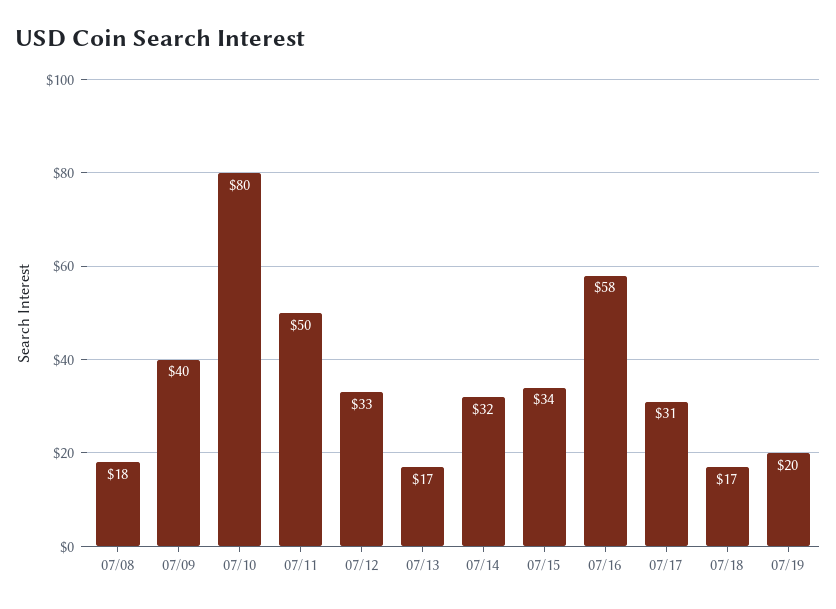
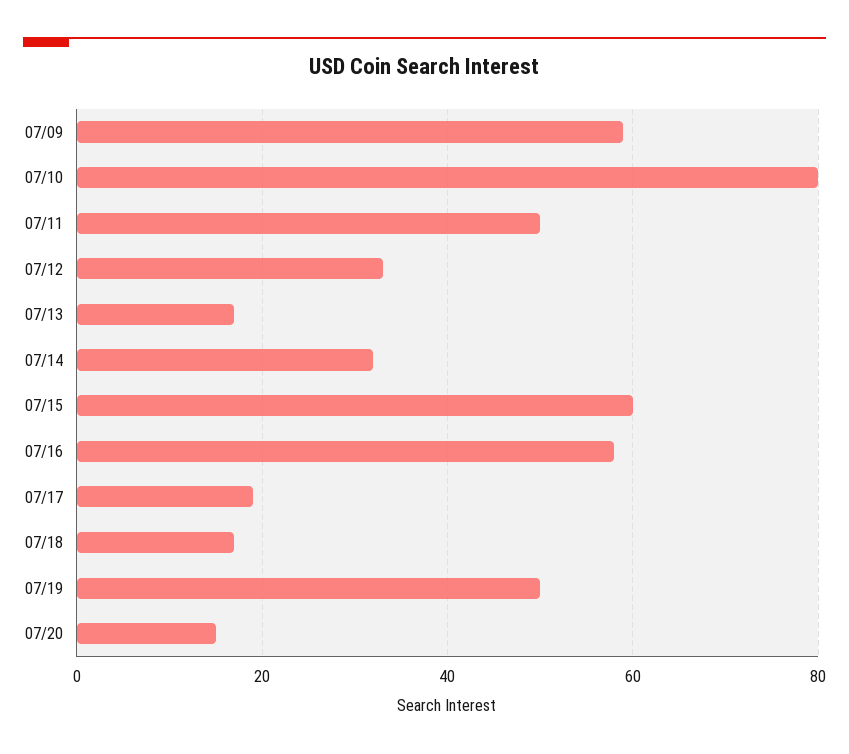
07/08: 18 -> none
07/09: 40 -> 60
07/15: 34 -> 60
07/17: 31 -> 20
07/19: 20 -> 50
07/20: none -> 15

